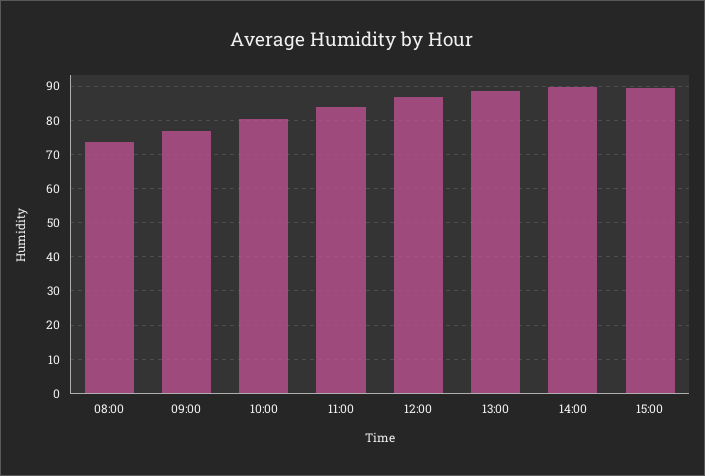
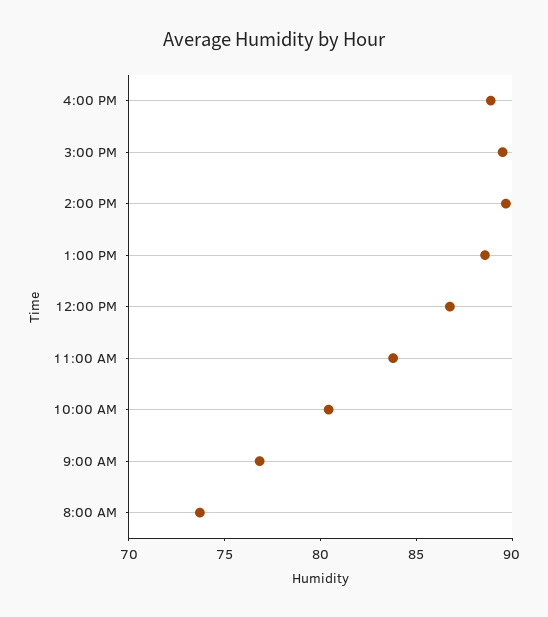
4:00 PM: none -> 89

